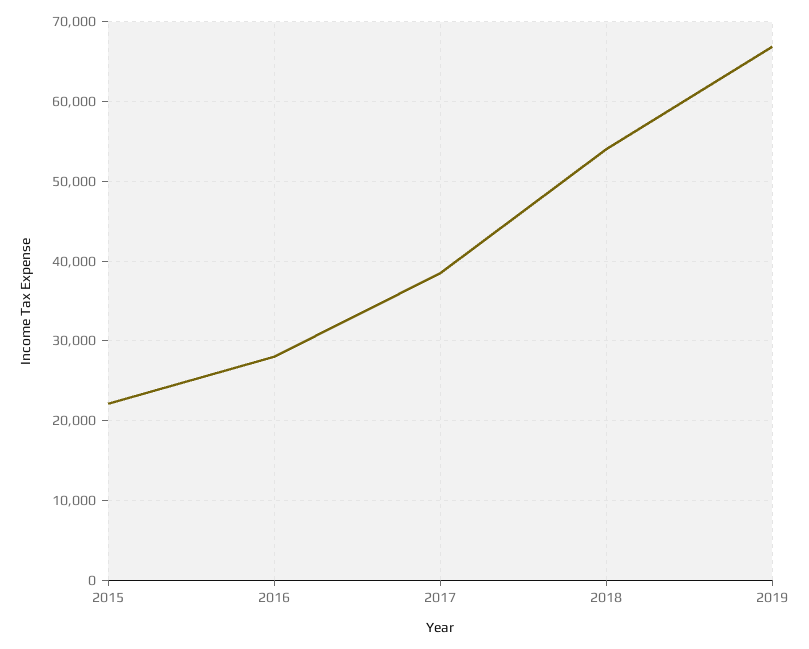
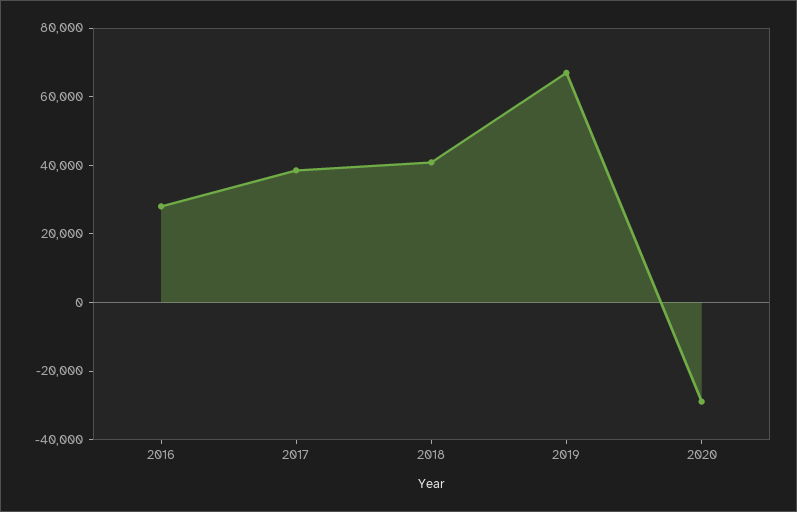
2015: 22000 -> none
2018: 54000 -> 40000
2020: none -> -30000

